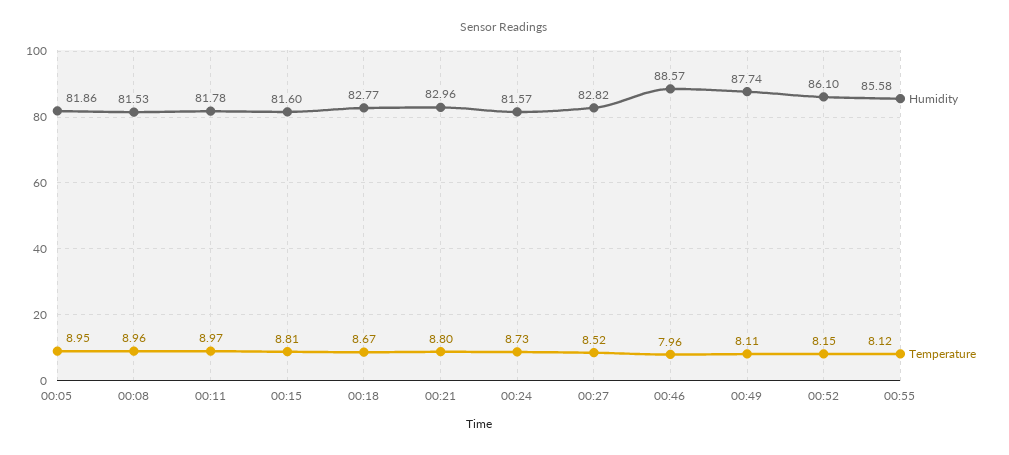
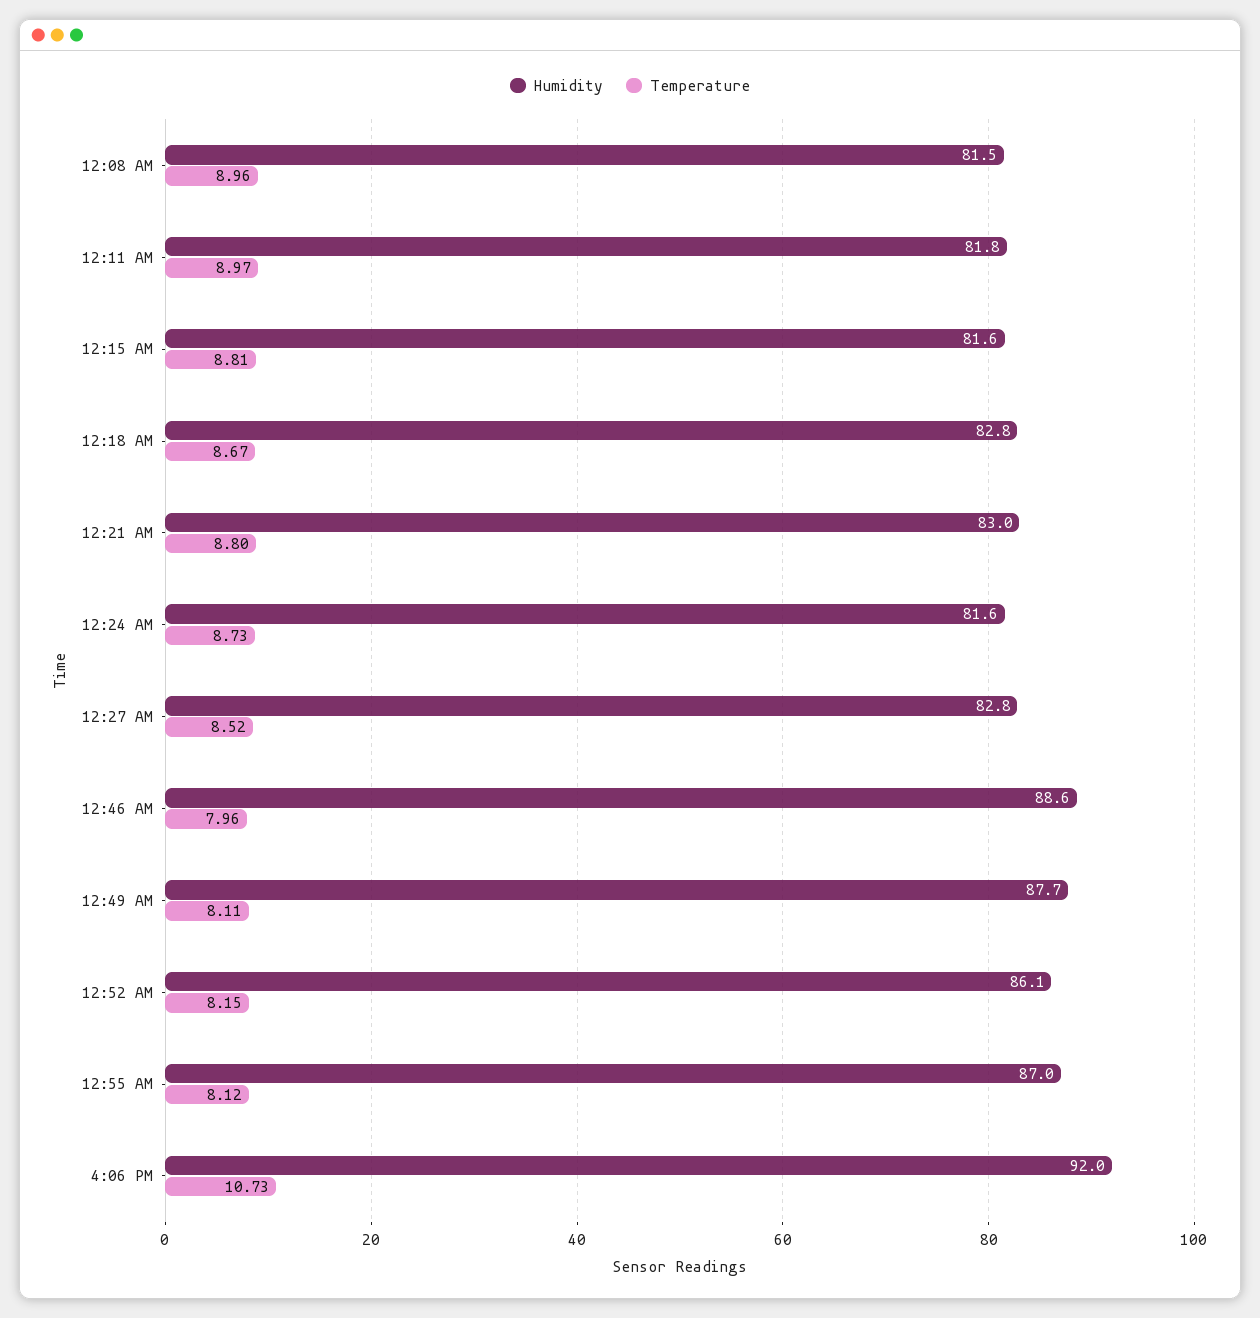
Humidity, 00:05: 81.86 -> none
Temperature, 00:05: 8.95 -> none
Humidity, 00:55: 85.58 -> 87
Humidity, 4:06 PM: none -> 92
Temperature, 4:06 PM: none -> 10.73

